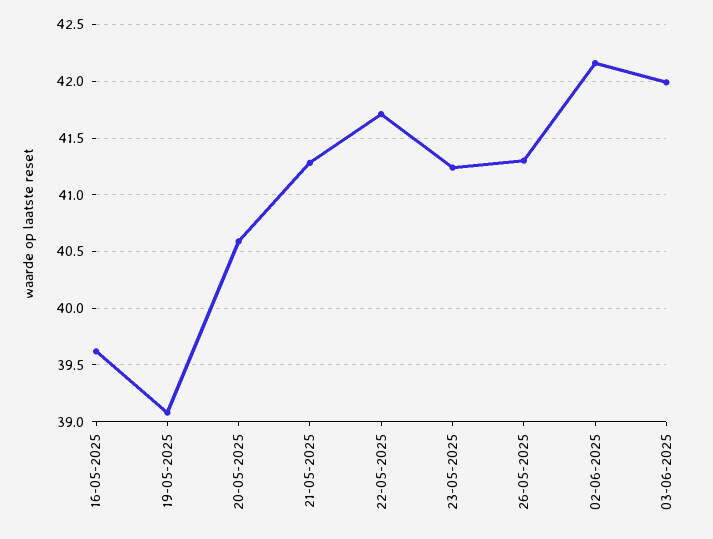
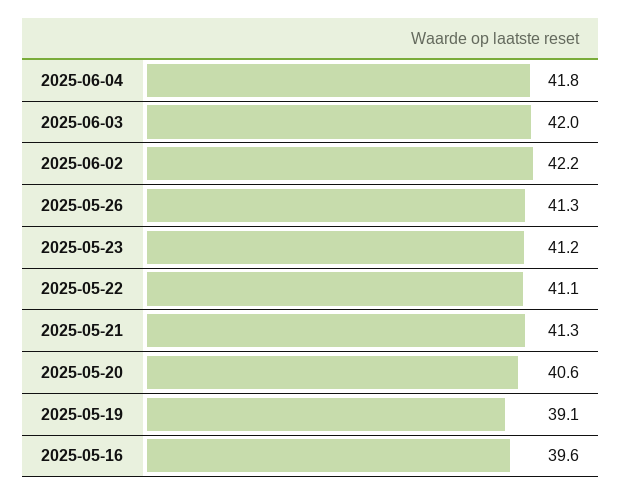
22-05-2025: 41.7 -> 41.1
2025-06-04: none -> 41.8

